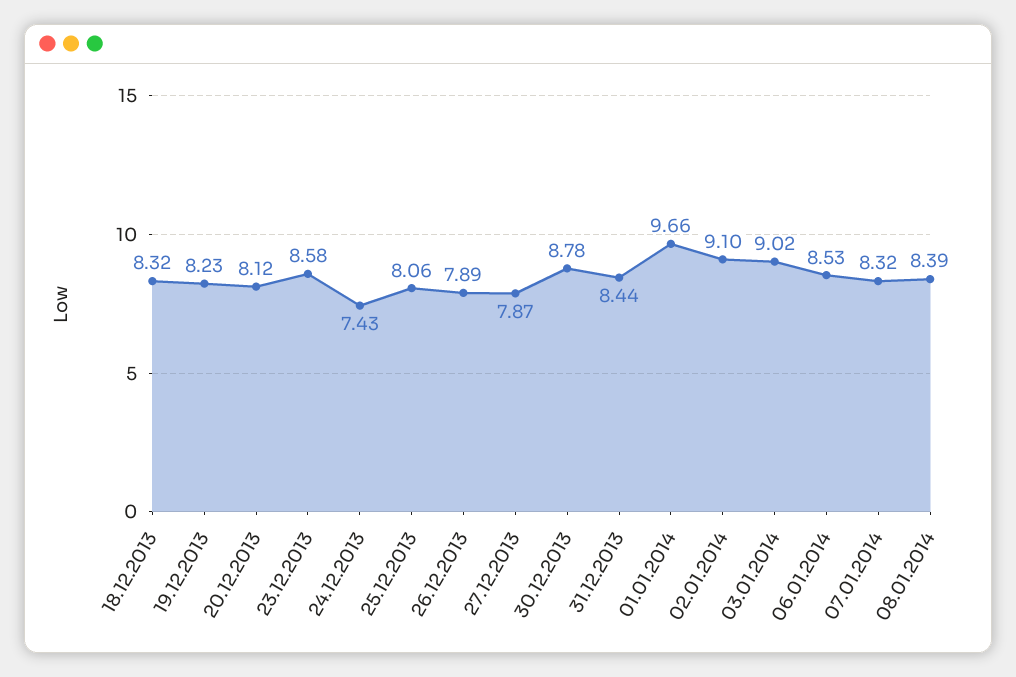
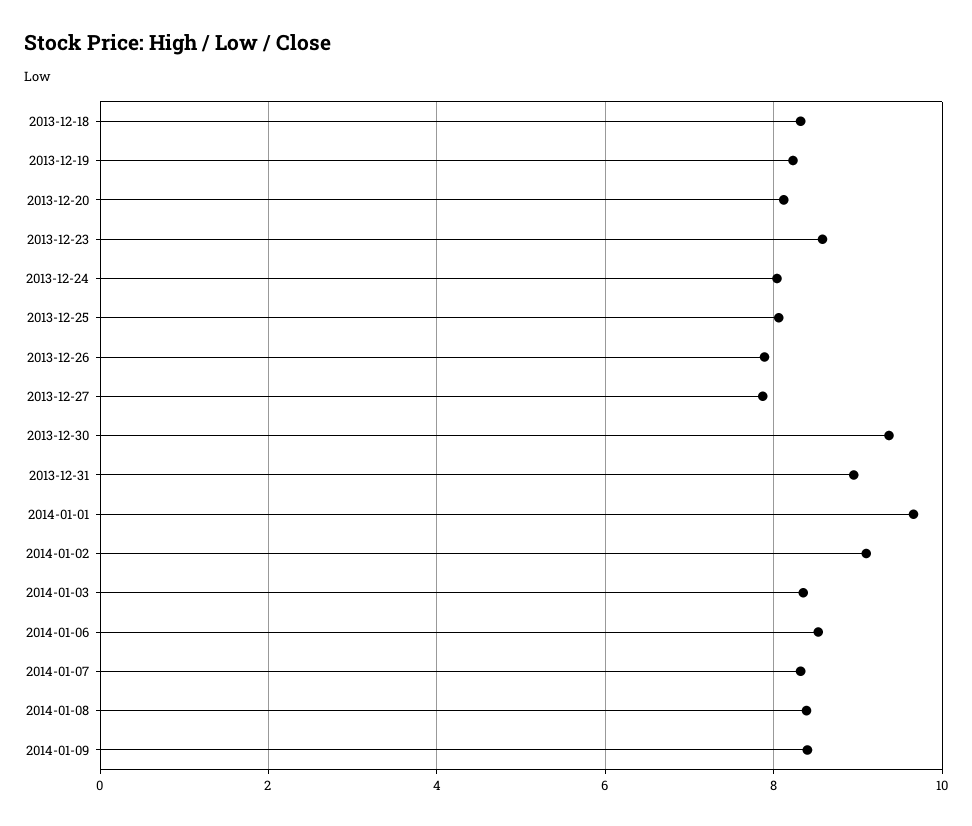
24.12.2013: 7.43 -> 8
30.12.2013: 8.78 -> 9.4
31.12.2013: 8.44 -> 9
03.01.2014: 9.02 -> 8.4
2014-01-09: none -> 8.4

